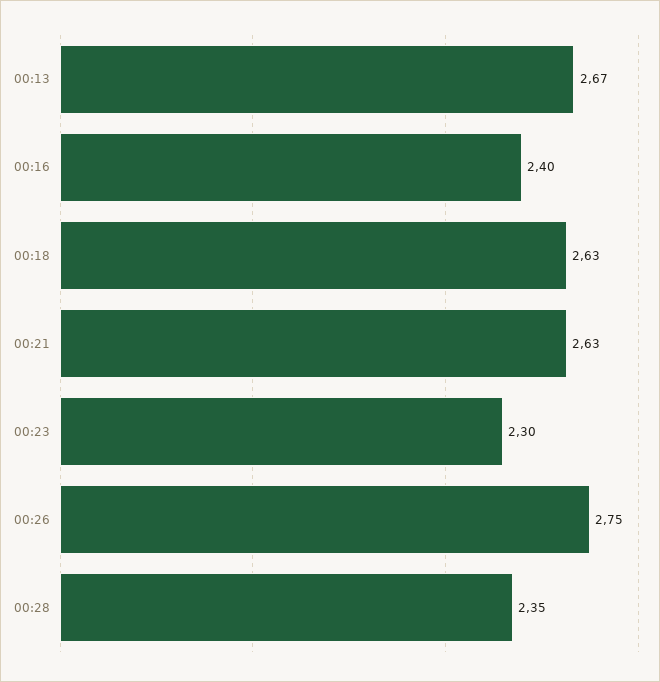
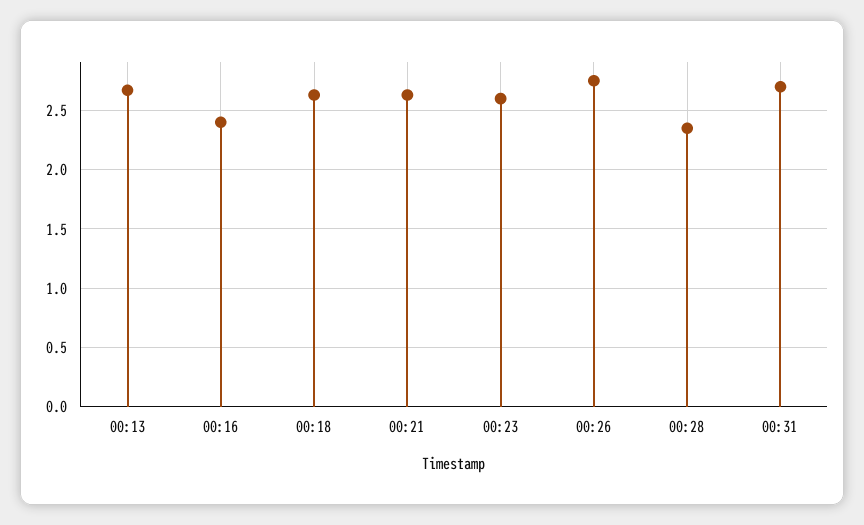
00:23: 2.3 -> 2.6
00:31: none -> 2.7

